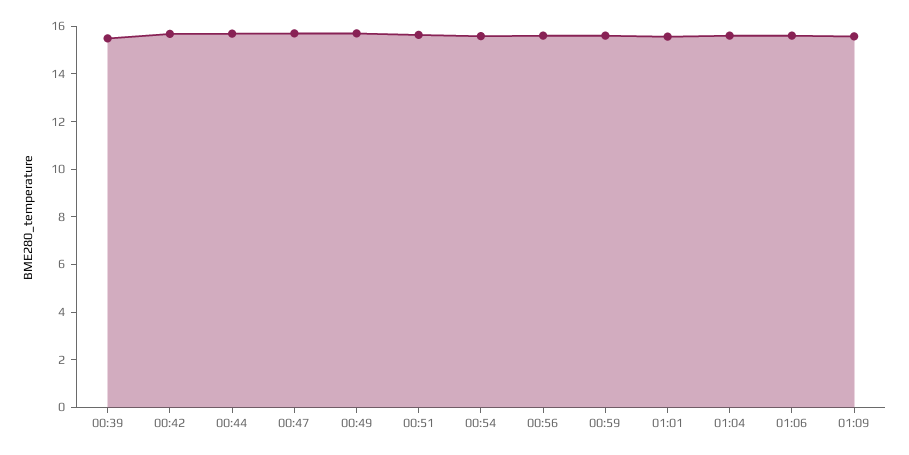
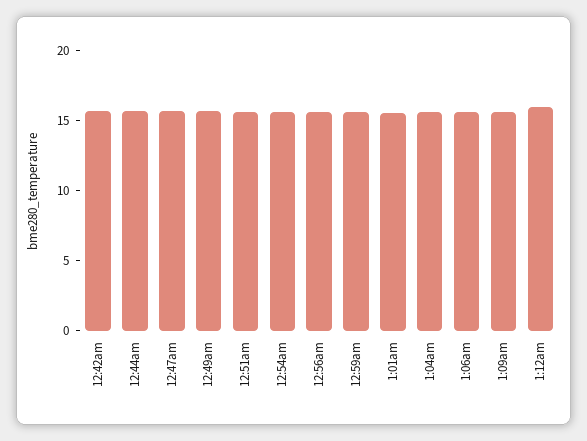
00:39: 15.5 -> none
1:12am: none -> 16

